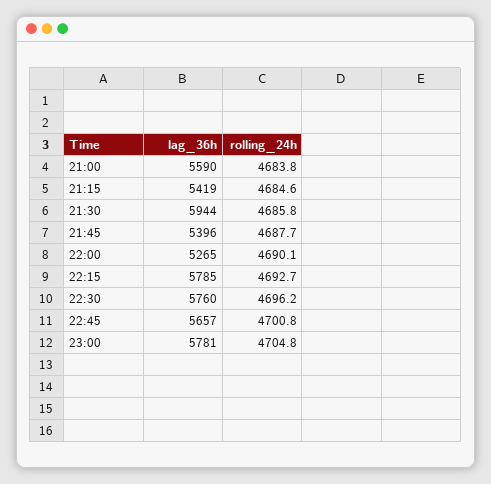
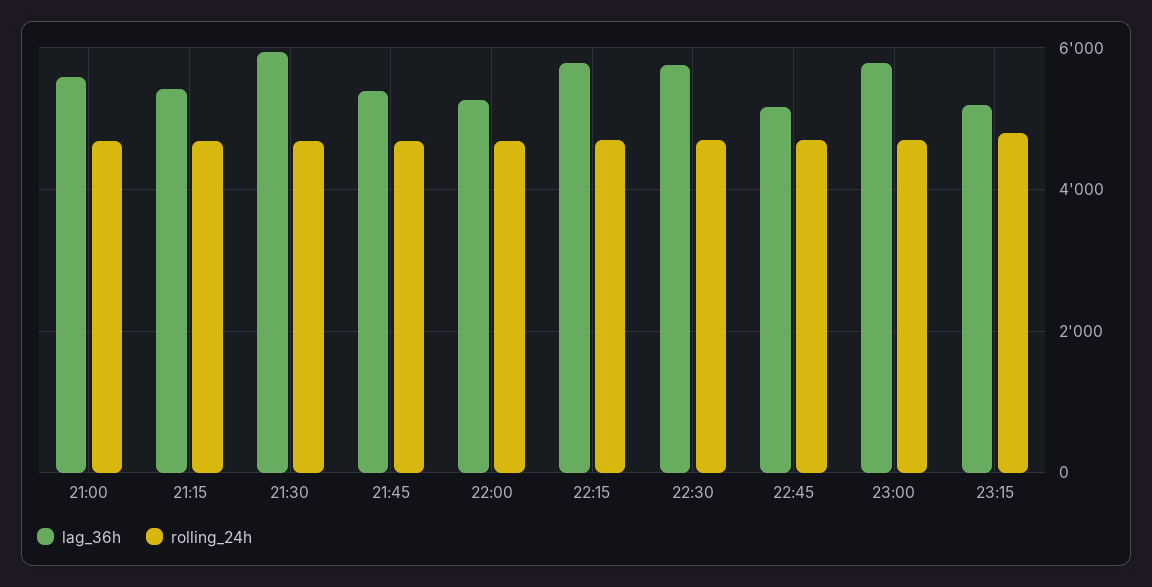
lag_36h, 22:45: 5657 -> 5200
lag_36h, 23:15: none -> 5200
rolling_24h, 23:15: none -> 4800

